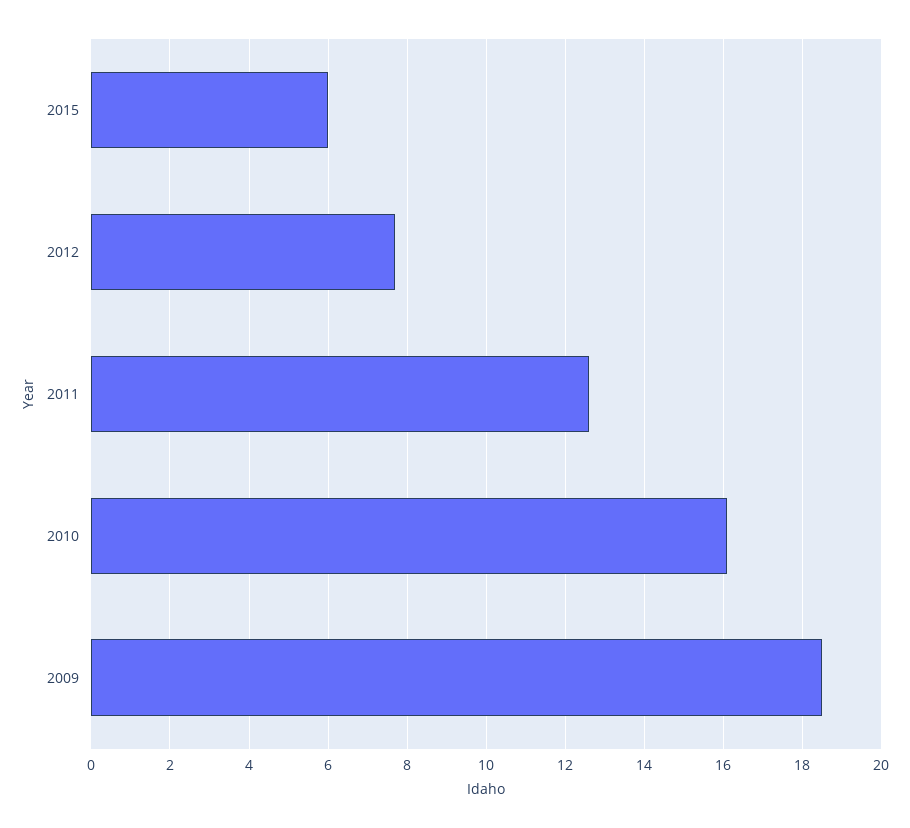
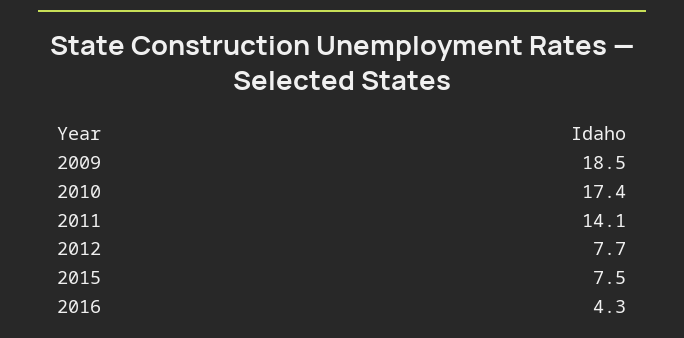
2015: 6 -> 7.5
2011: 12.5 -> 14.1
2010: 16 -> 17.4
2016: none -> 4.3

